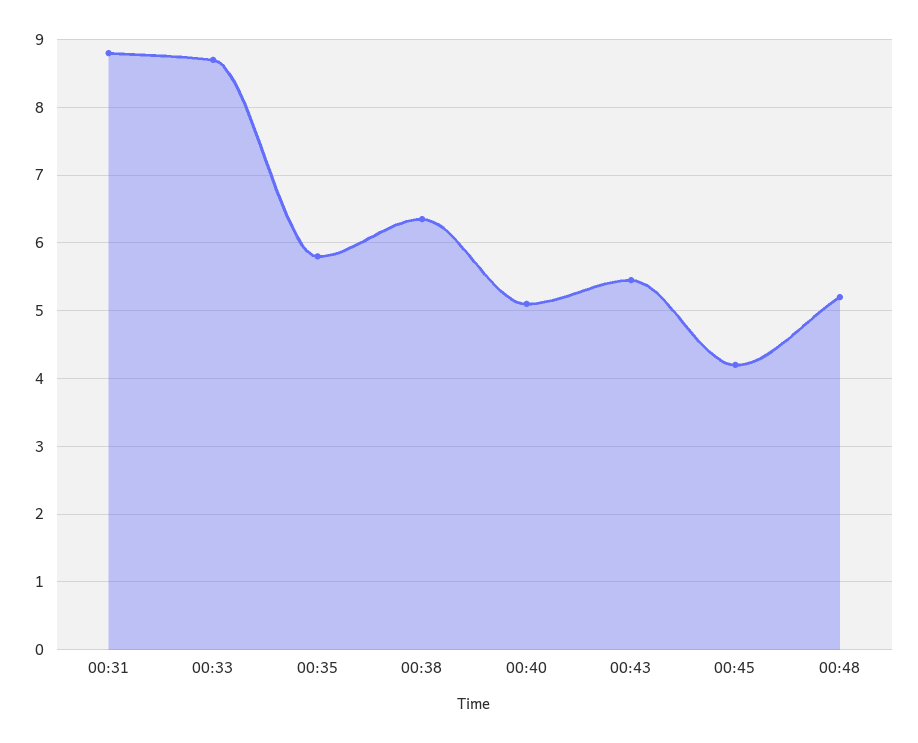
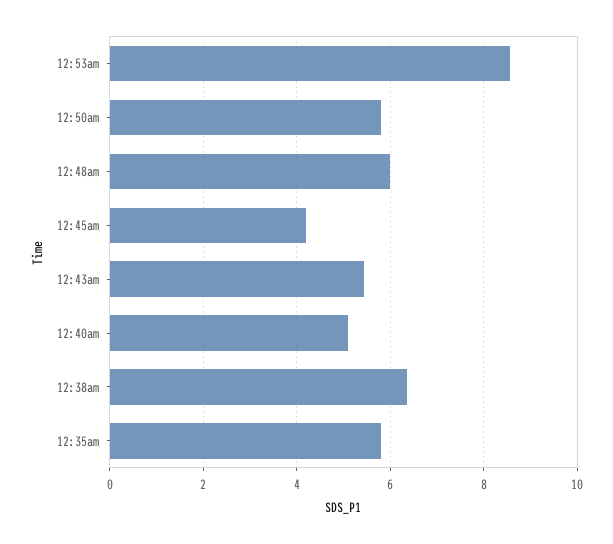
00:31: 8.8 -> none
00:33: 8.7 -> none
00:48: 5.2 -> 6
12:53am: none -> 8.6
12:50am: none -> 5.8

